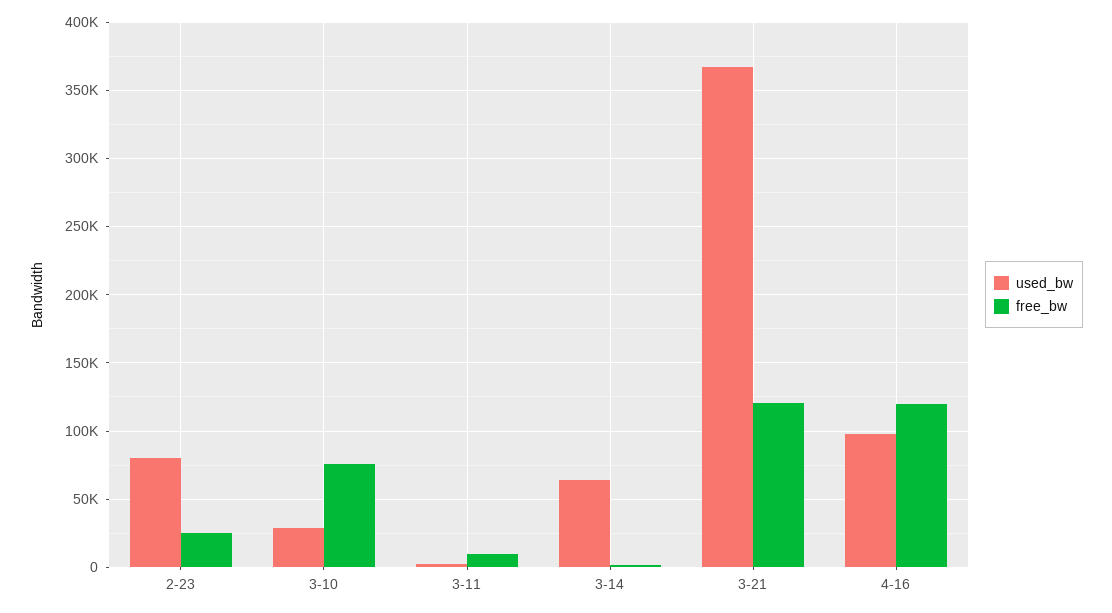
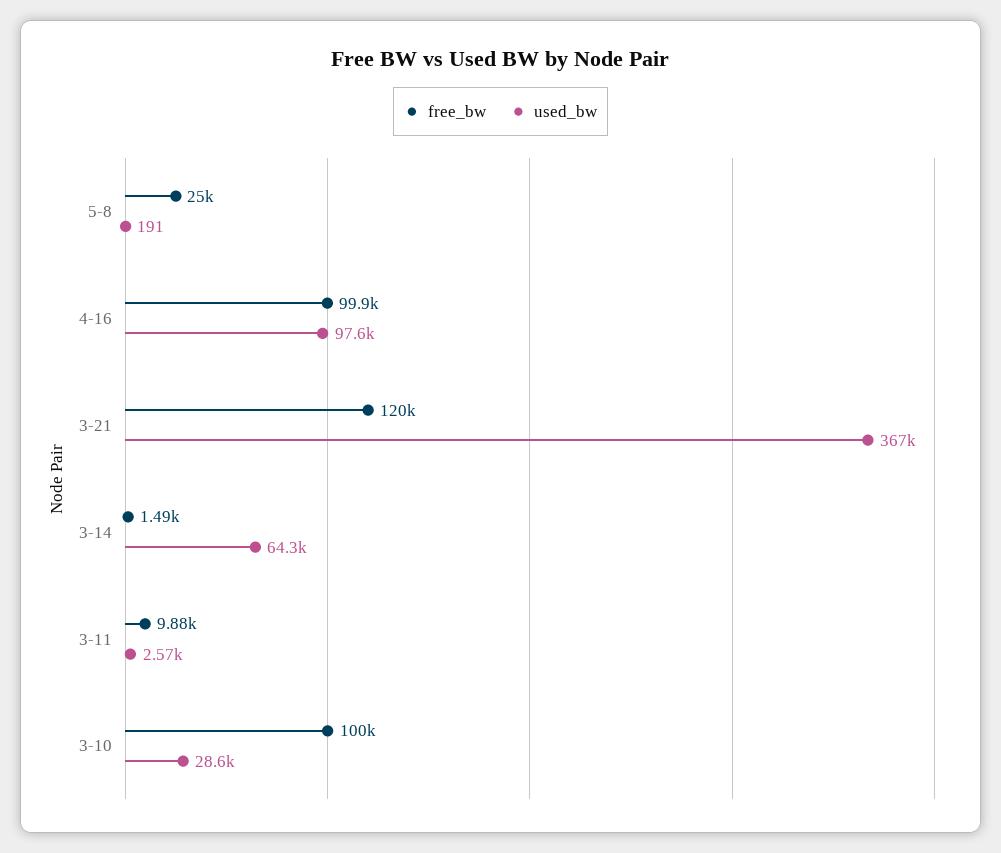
used_bw, 2-23: 80000 -> none
free_bw, 2-23: 25000 -> none
free_bw, 3-10: 75000 -> 100000
free_bw, 4-16: 120000 -> 99900
free_bw, 5-8: none -> 25000
used_bw, 5-8: none -> 191

